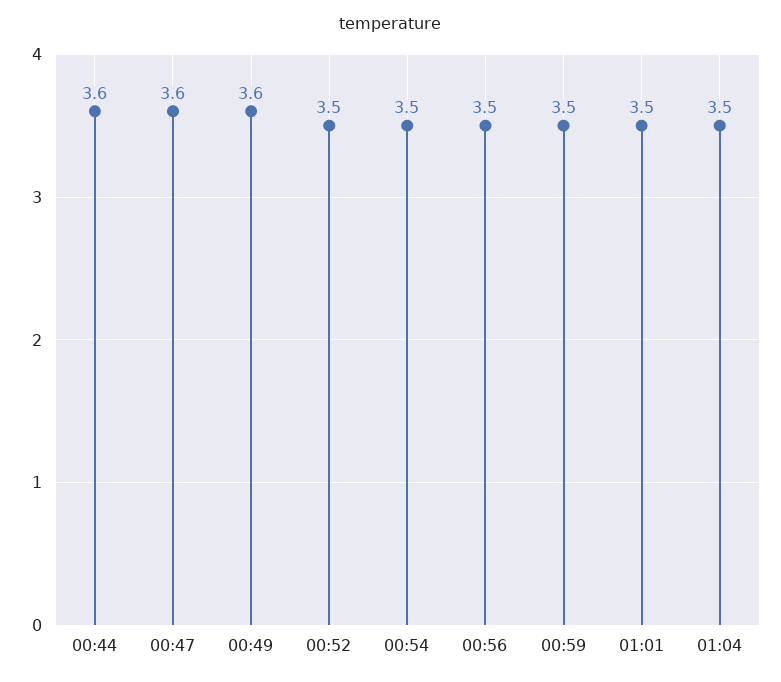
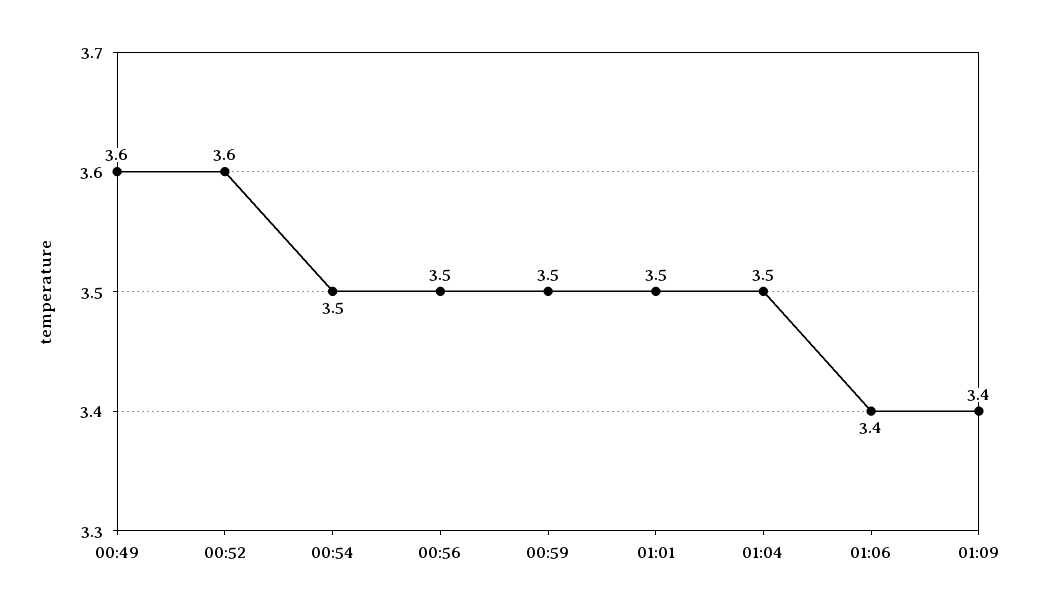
00:44: 3.6 -> none
00:47: 3.6 -> none
00:52: 3.5 -> 3.6
01:06: none -> 3.4
01:09: none -> 3.4

